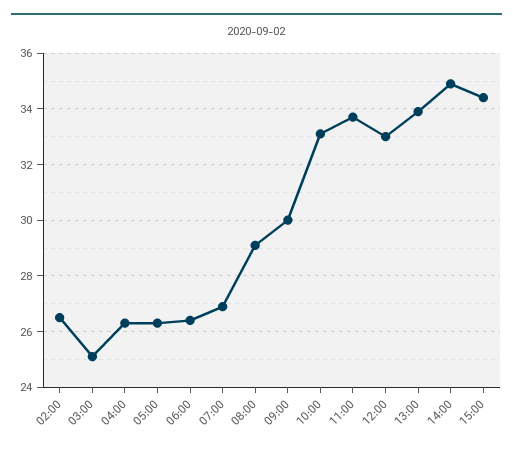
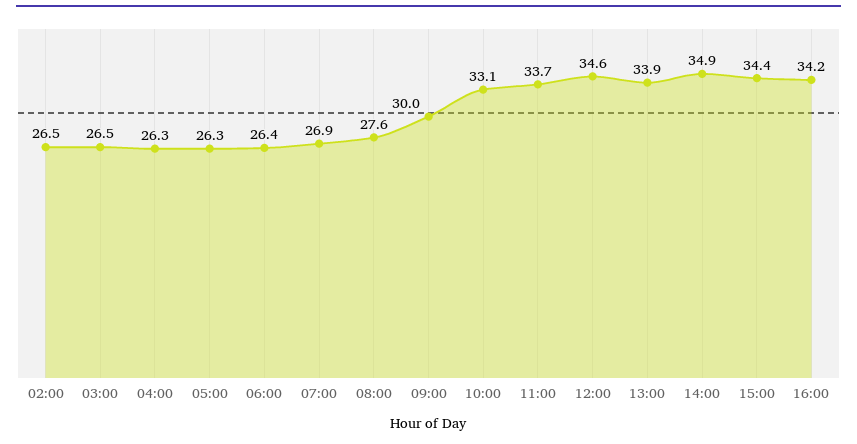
03:00: 25 -> 26.5
08:00: 29 -> 27.6
12:00: 33 -> 34.6
16:00: none -> 34.2

